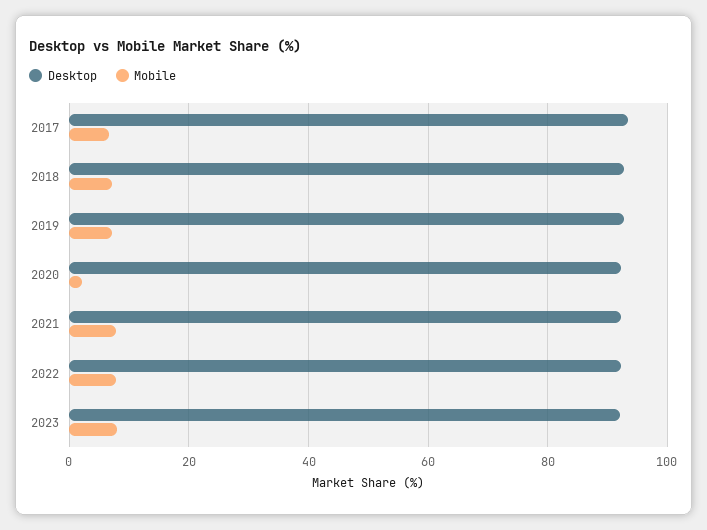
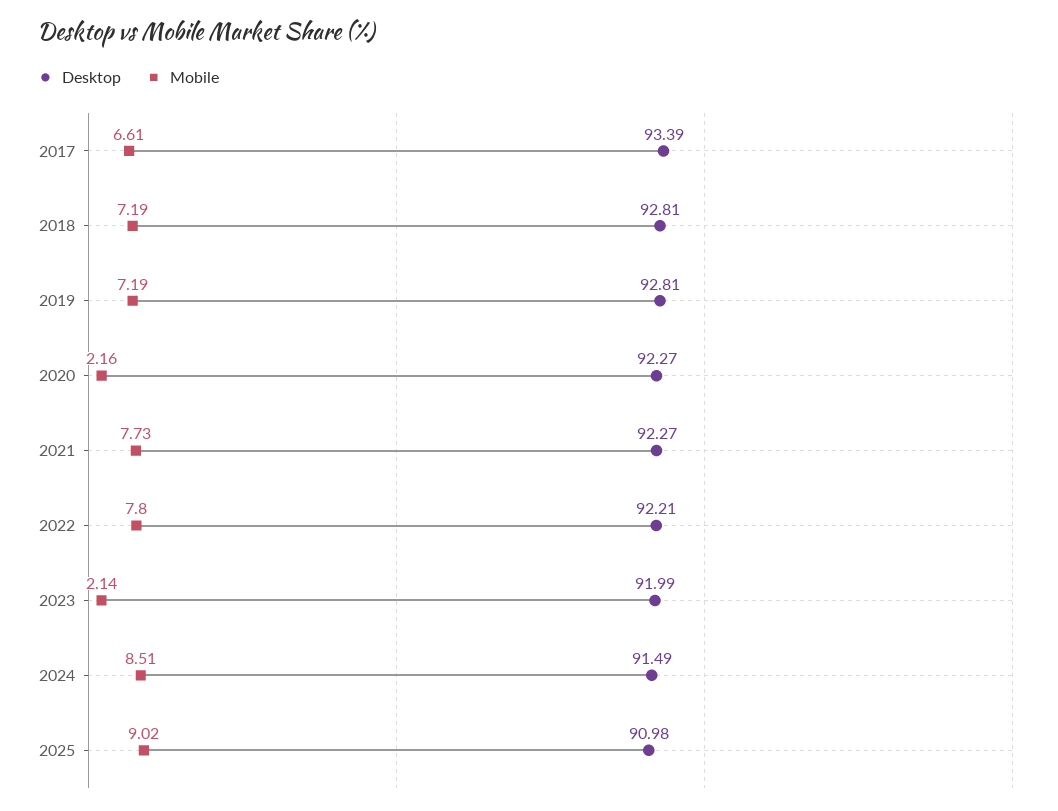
Mobile, 2023: 8 -> 2.14
Desktop, 2024: none -> 91.49
Mobile, 2024: none -> 8.51
Desktop, 2025: none -> 90.98
Mobile, 2025: none -> 9.02

